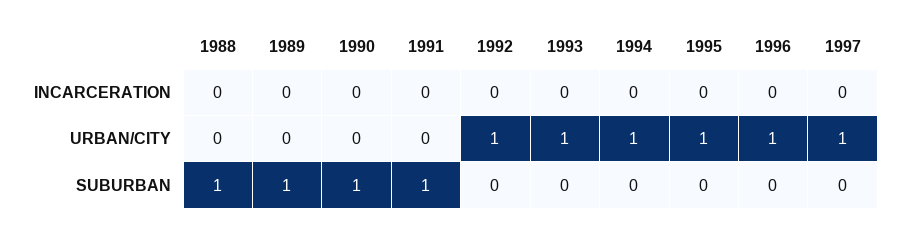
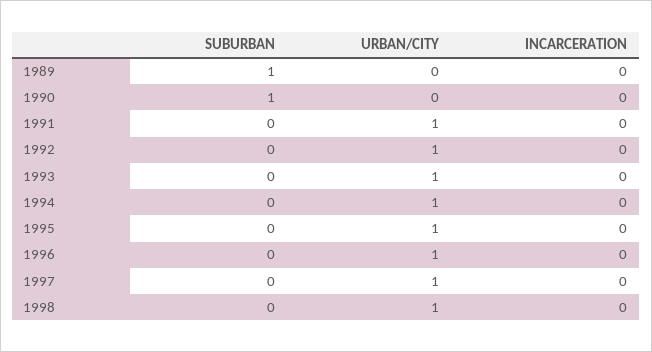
1988, INCARCERATION: 0 -> none
1988, URBAN/CITY: 0 -> none
1991, URBAN/CITY: 0 -> 1
1988, SUBURBAN: 1 -> none
1991, SUBURBAN: 1 -> 0
1998, SUBURBAN: none -> 0
1998, URBAN/CITY: none -> 1
1998, INCARCERATION: none -> 0

